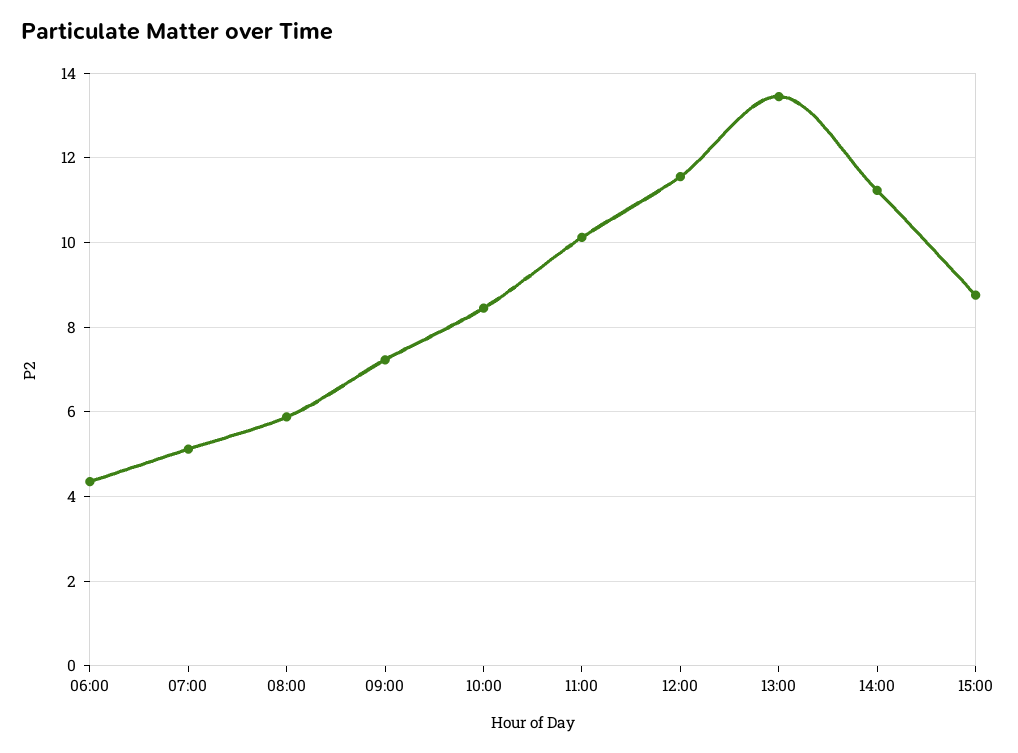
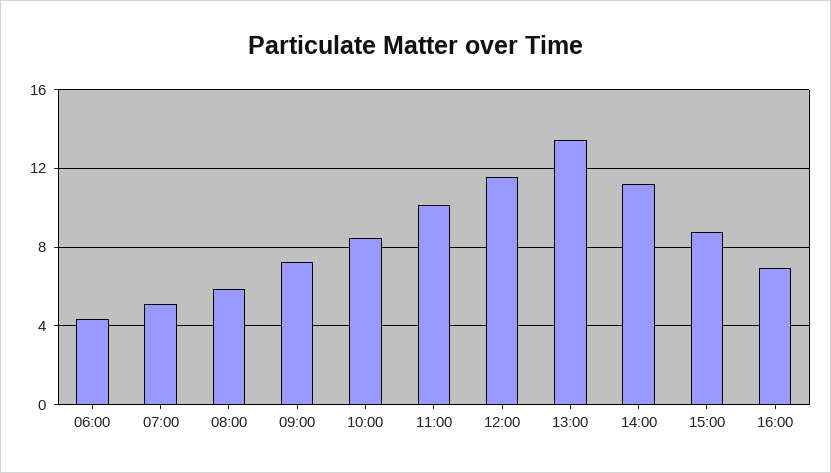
16:00: none -> 7

